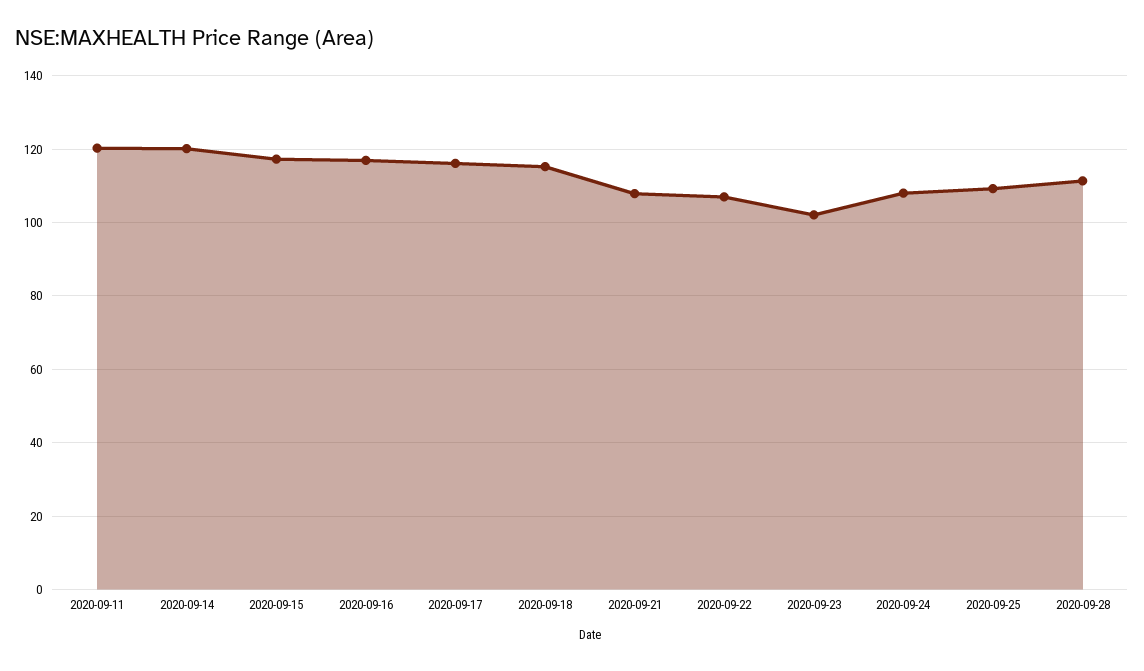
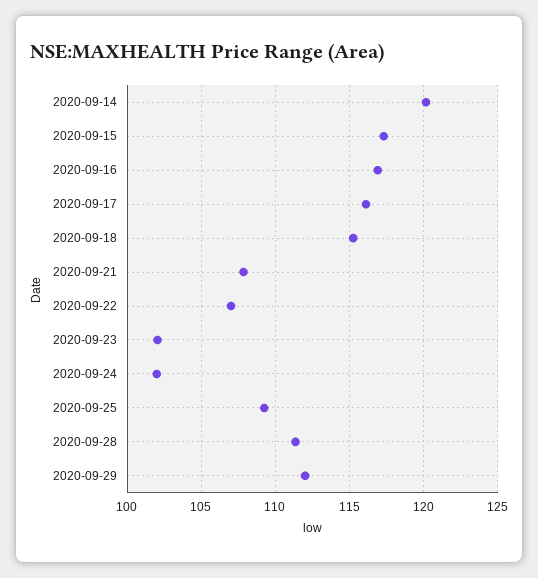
2020-09-11: 120 -> none
2020-09-24: 108 -> 102
2020-09-29: none -> 112

